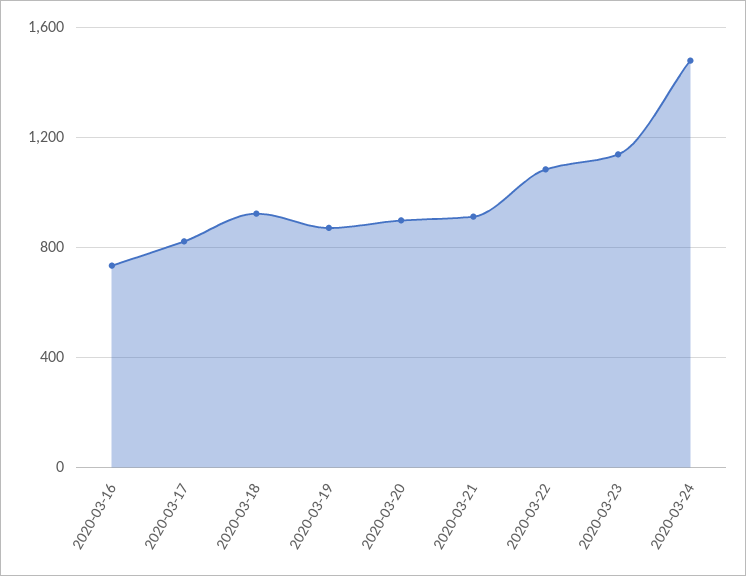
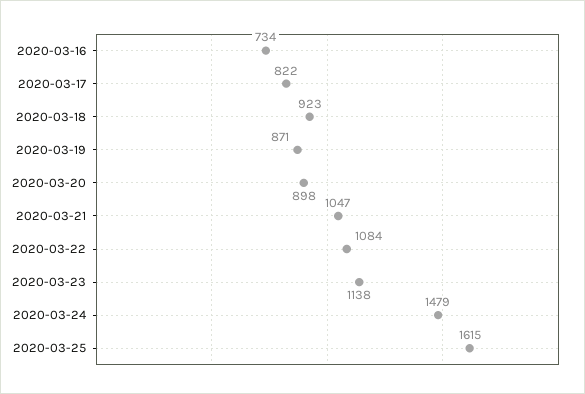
2020-03-21: 900 -> 1047
2020-03-25: none -> 1615

